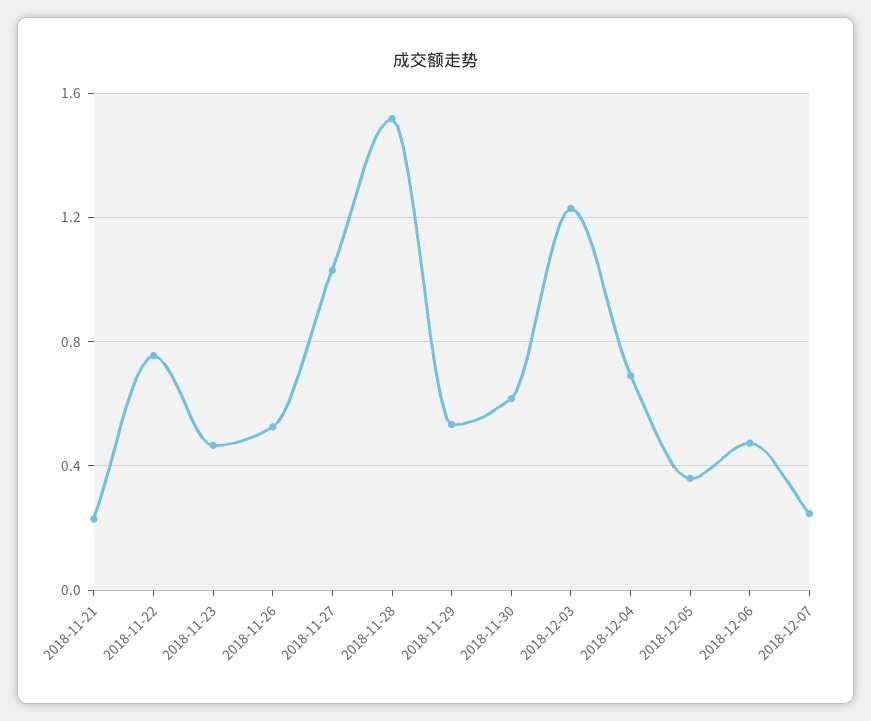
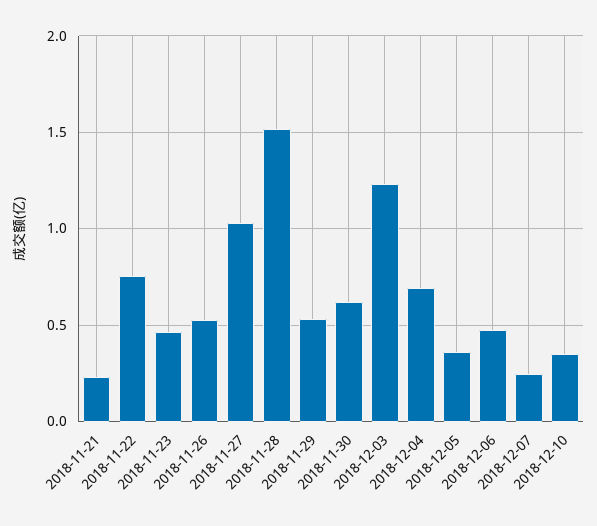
2018-12-10: none -> 0.35

